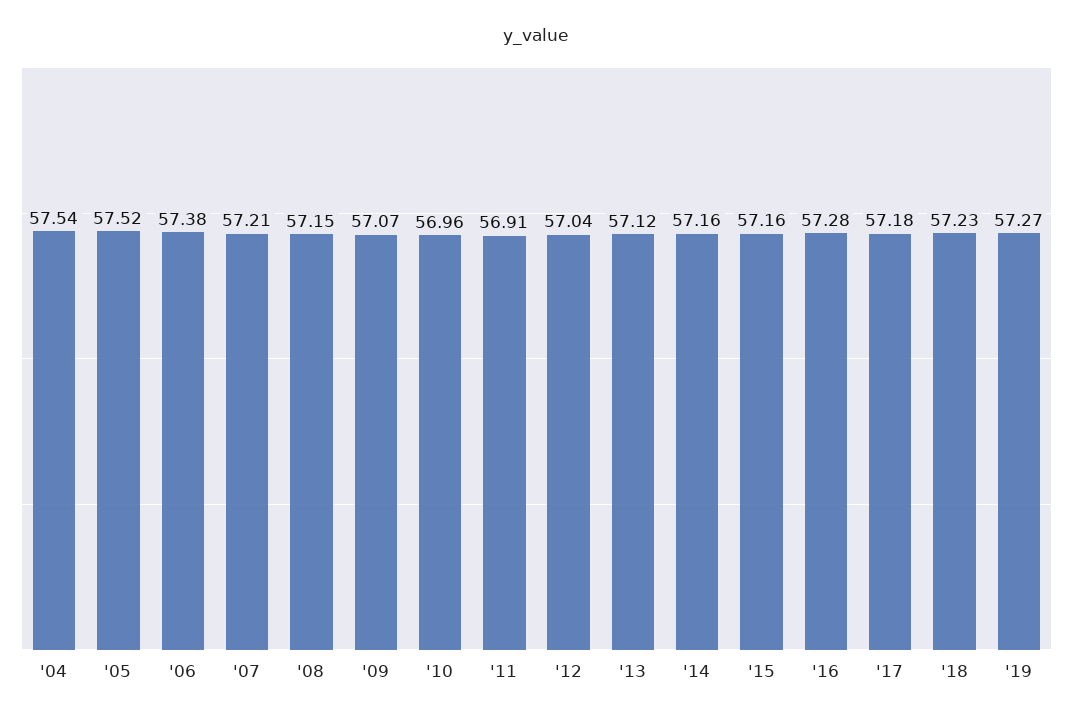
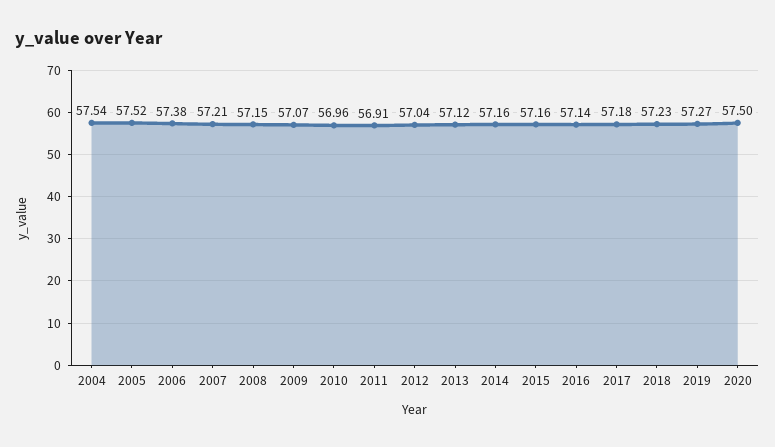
'16: 57.28 -> 57.14
2020: none -> 57.5

